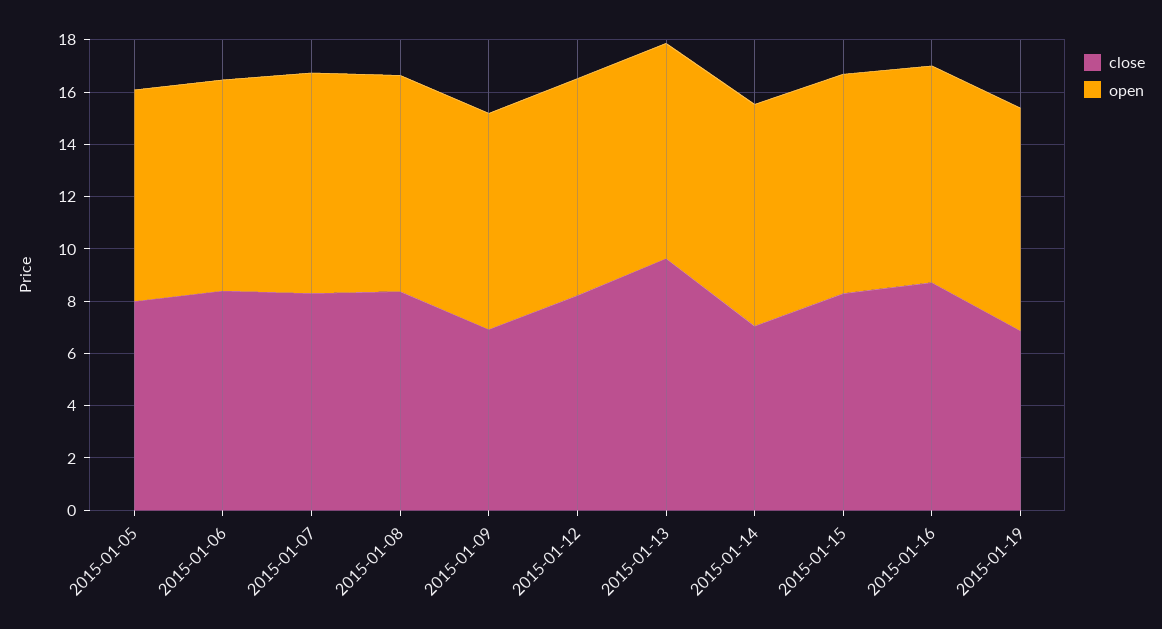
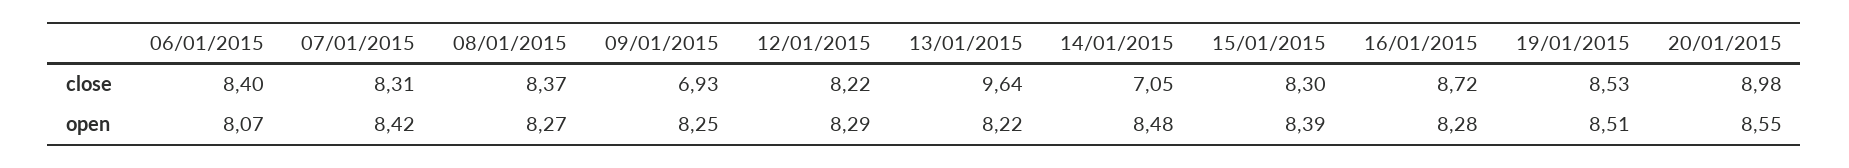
close, 2015-01-05: 8 -> none
open, 2015-01-05: 8 -> none
close, 2015-01-19: 7 -> 8.53
close, 20/01/2015: none -> 8.98
open, 20/01/2015: none -> 8.55

